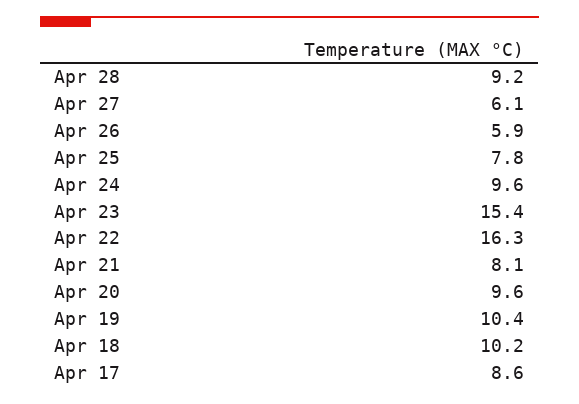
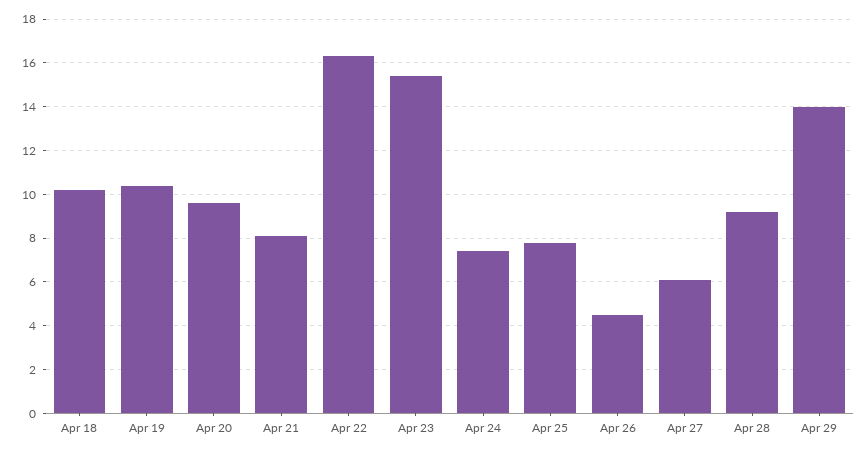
Apr 26: 5.9 -> 4.5
Apr 24: 9.6 -> 7.5
Apr 17: 8.6 -> none
Apr 29: none -> 14

